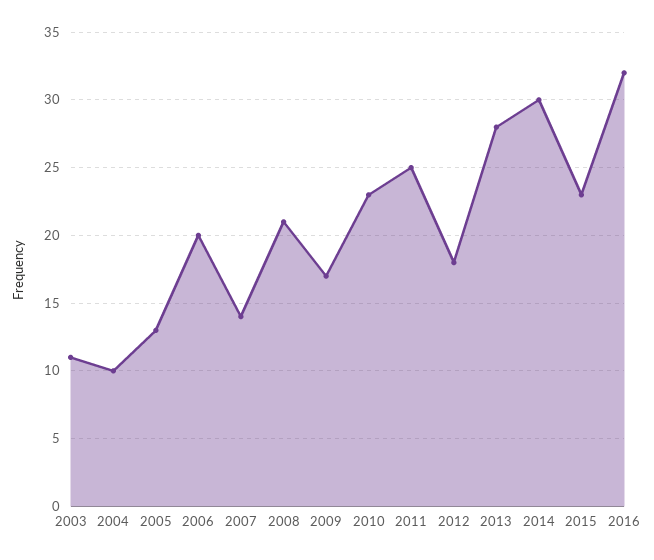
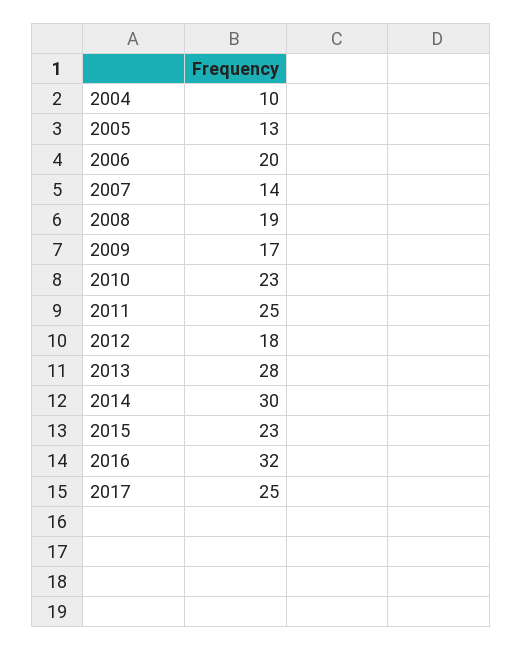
2003: 11 -> none
2008: 21 -> 19
2017: none -> 25

